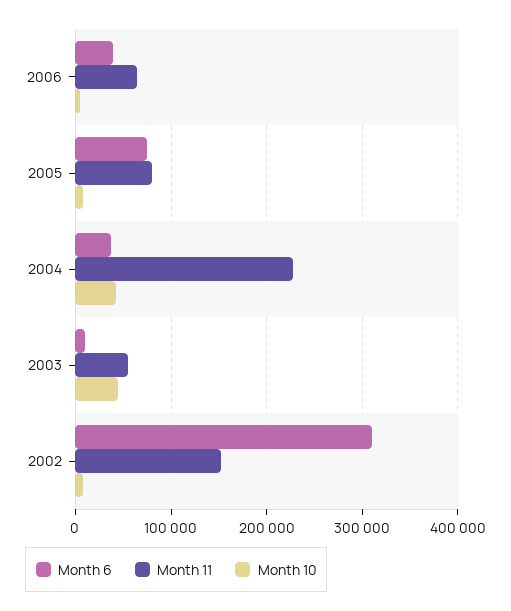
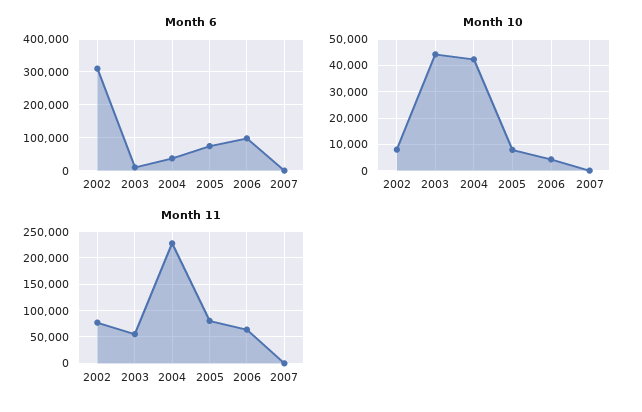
Month 6, 2006: 40000 -> 100000
Month 11, 2002: 150000 -> 75000
Month 6, 2007: none -> 0
Month 10, 2007: none -> 0
Month 11, 2007: none -> 0

